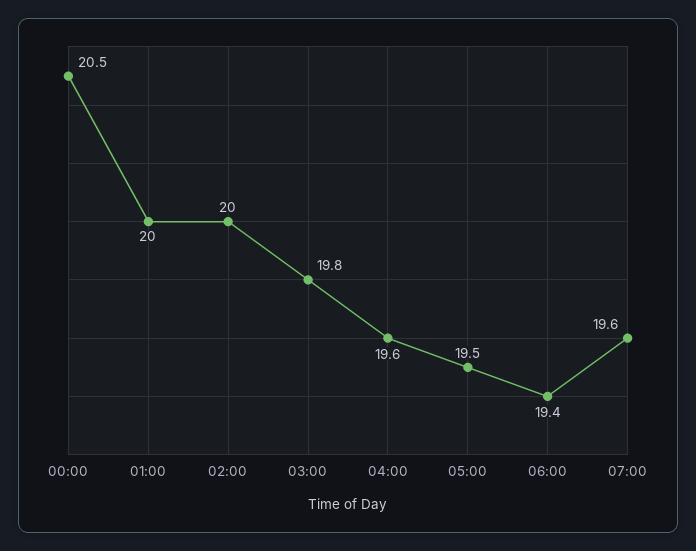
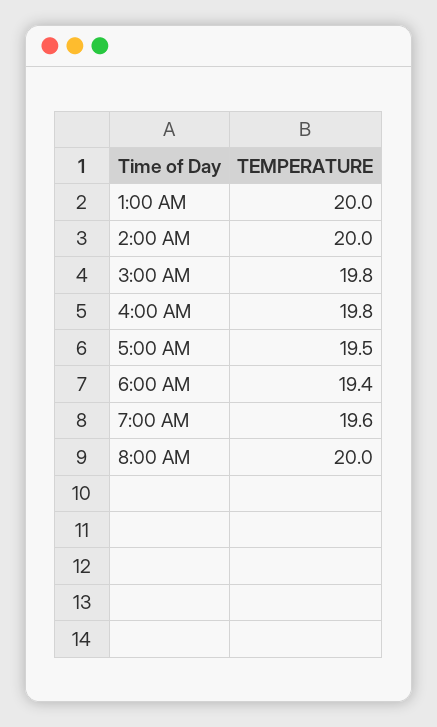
00:00: 20.5 -> none
04:00: 19.6 -> 19.8
8:00 AM: none -> 20

